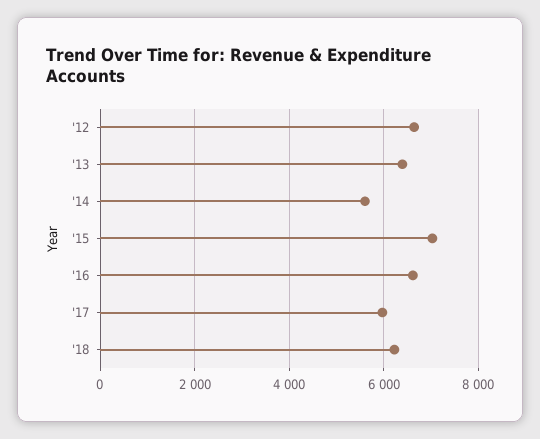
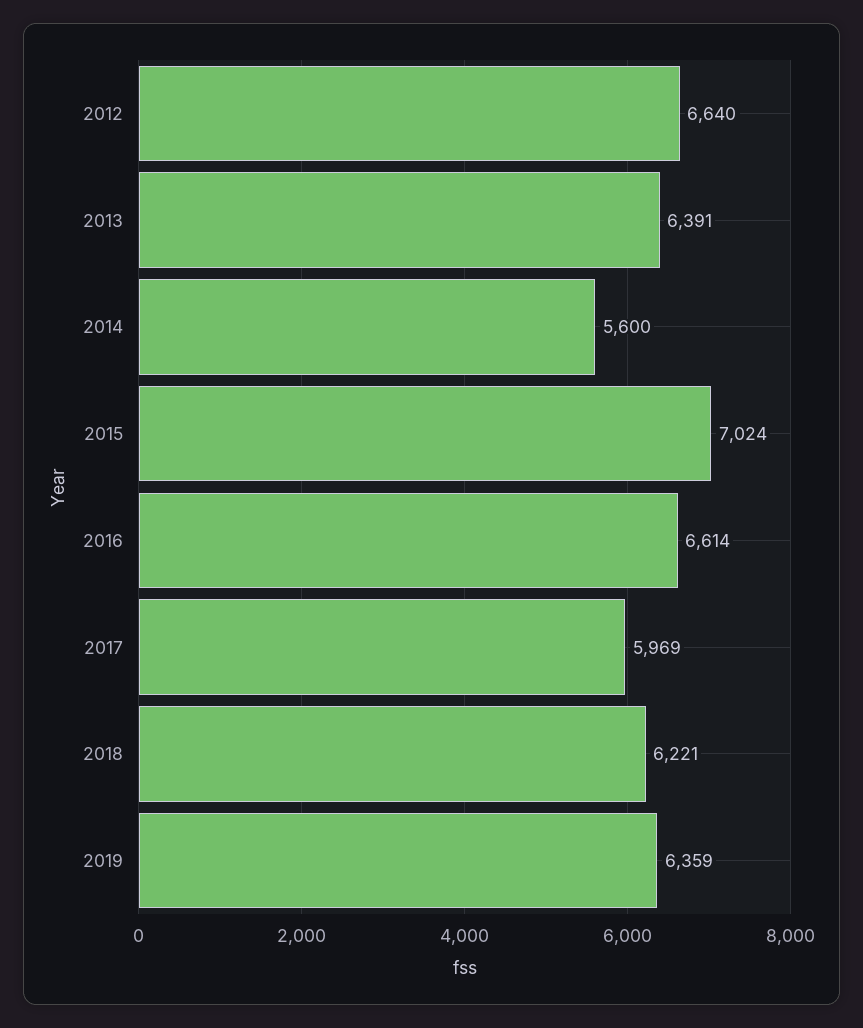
2019: none -> 6359

